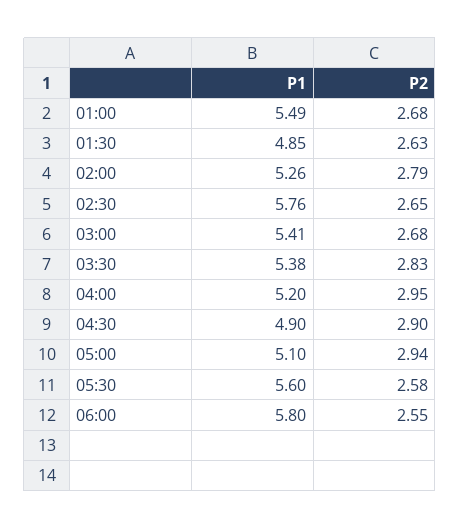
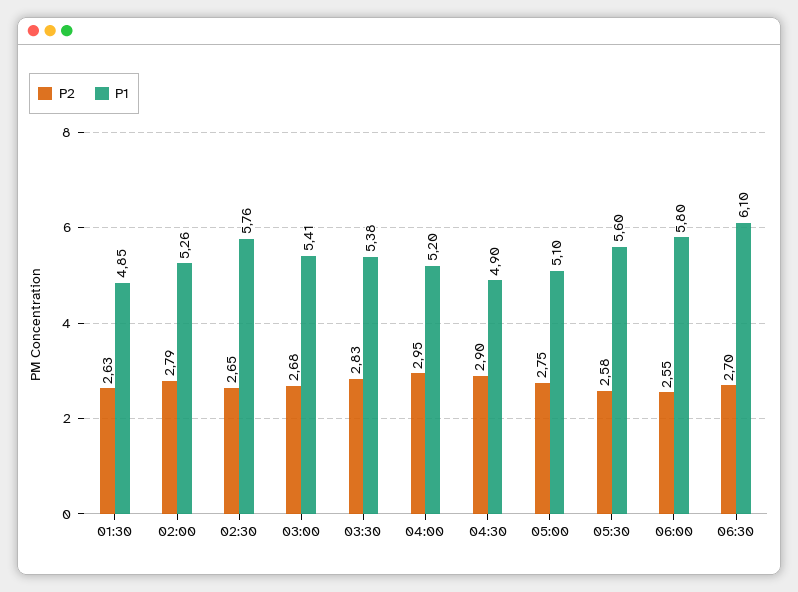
P1, 01:00: 5.49 -> none
P2, 01:00: 2.68 -> none
P2, 05:00: 2.94 -> 2.75
P2, 06:30: none -> 2.7
P1, 06:30: none -> 6.1

